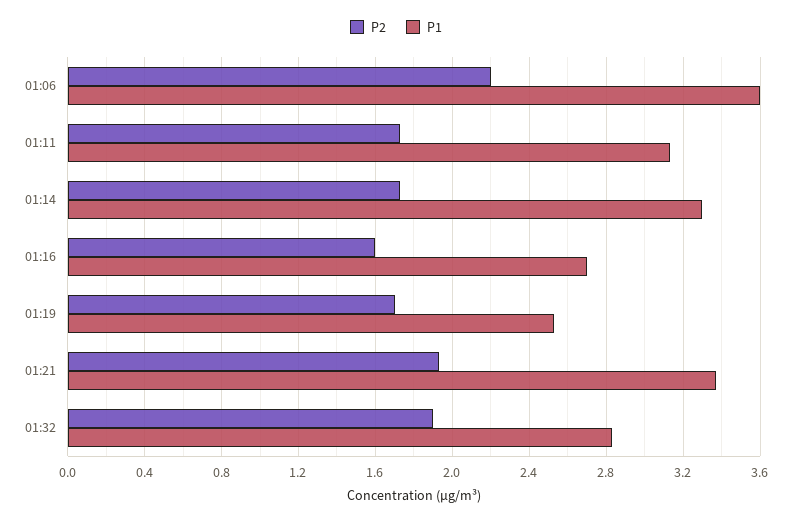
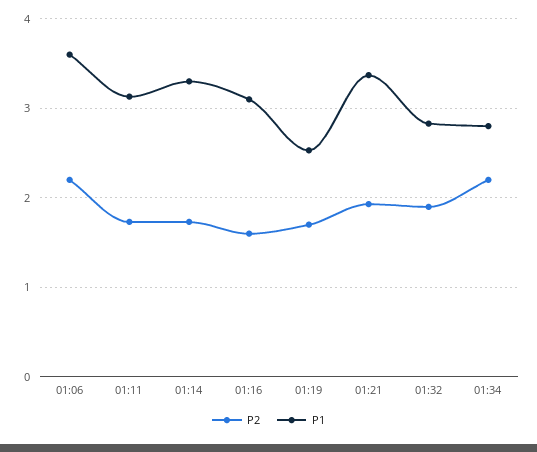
P1, 01:16: 2.7 -> 3.1
P2, 01:34: none -> 2.2
P1, 01:34: none -> 2.8

